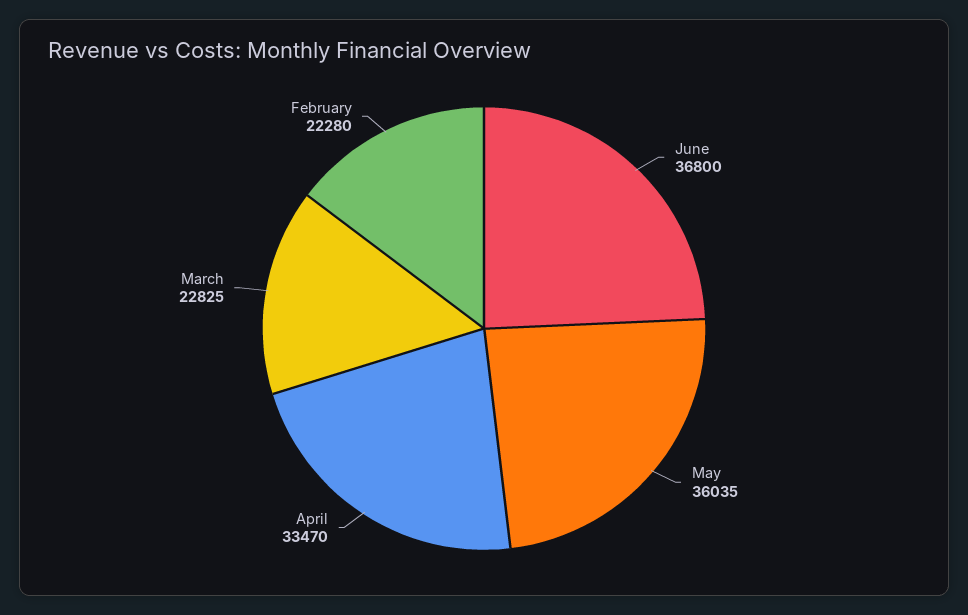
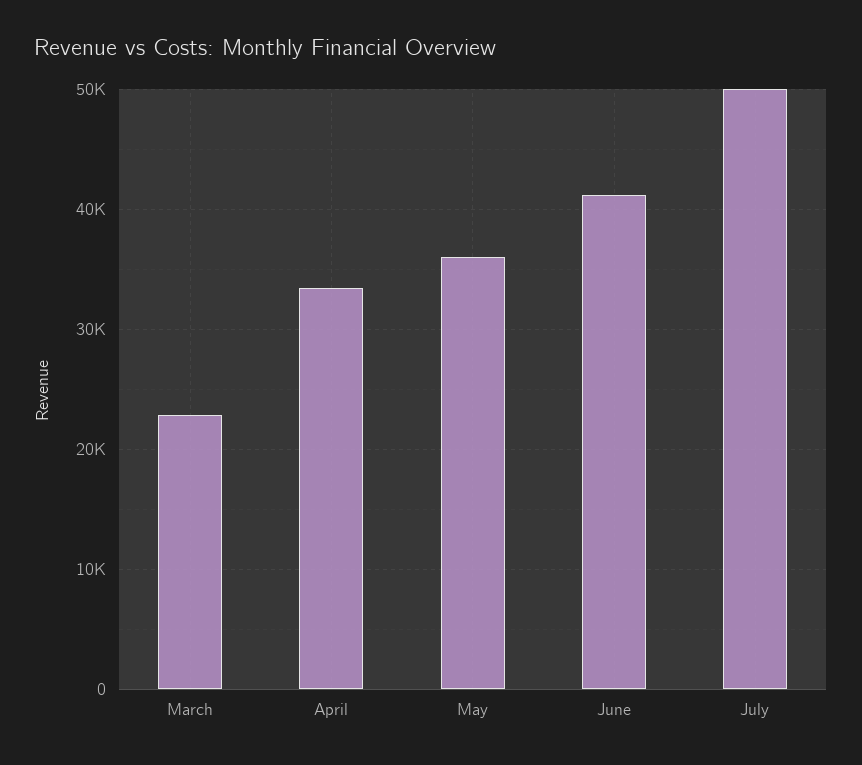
June: 36800 -> 41000
February: 22280 -> none
July: none -> 50000

